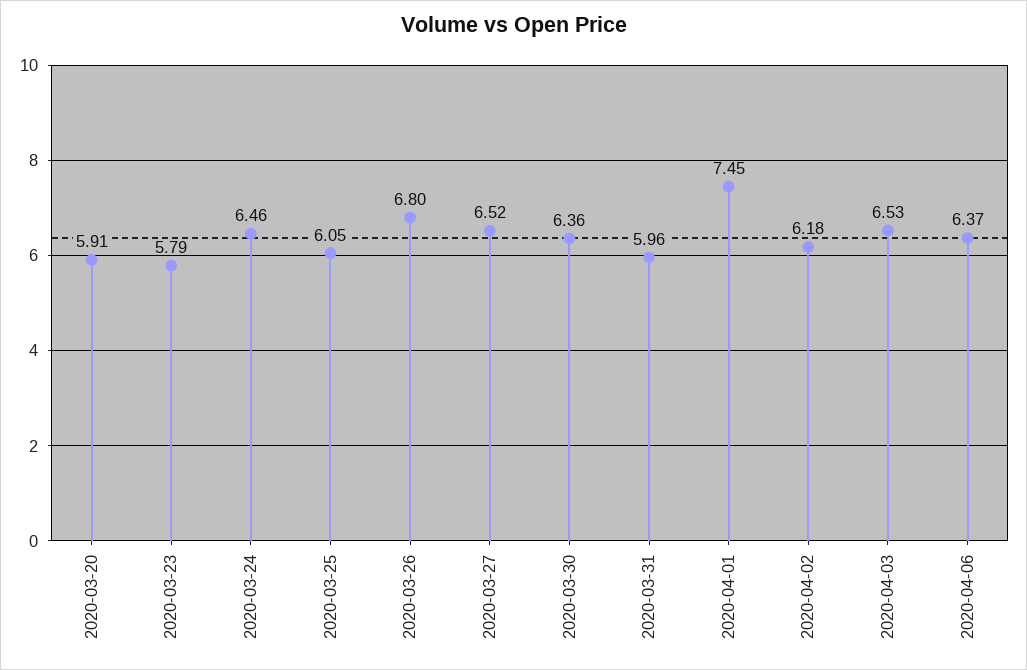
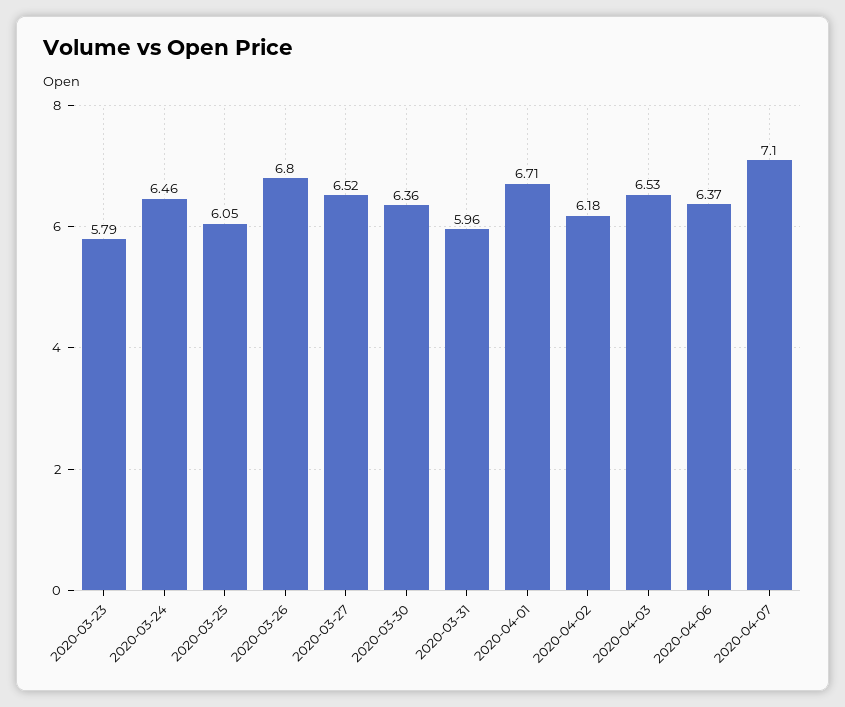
2020-03-20: 5.91 -> none
2020-04-01: 7.45 -> 6.71
2020-04-07: none -> 7.1

